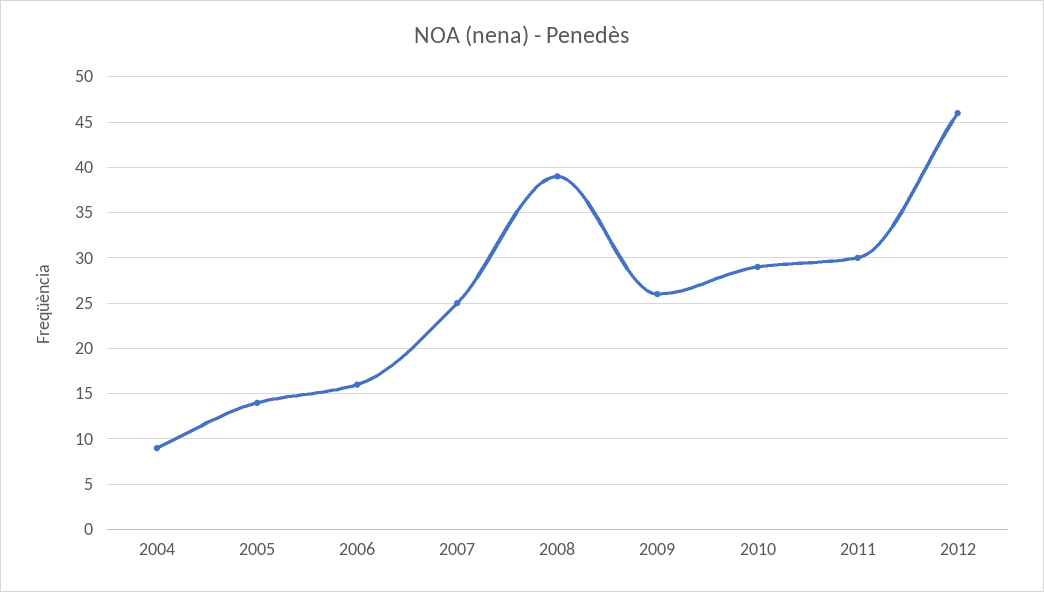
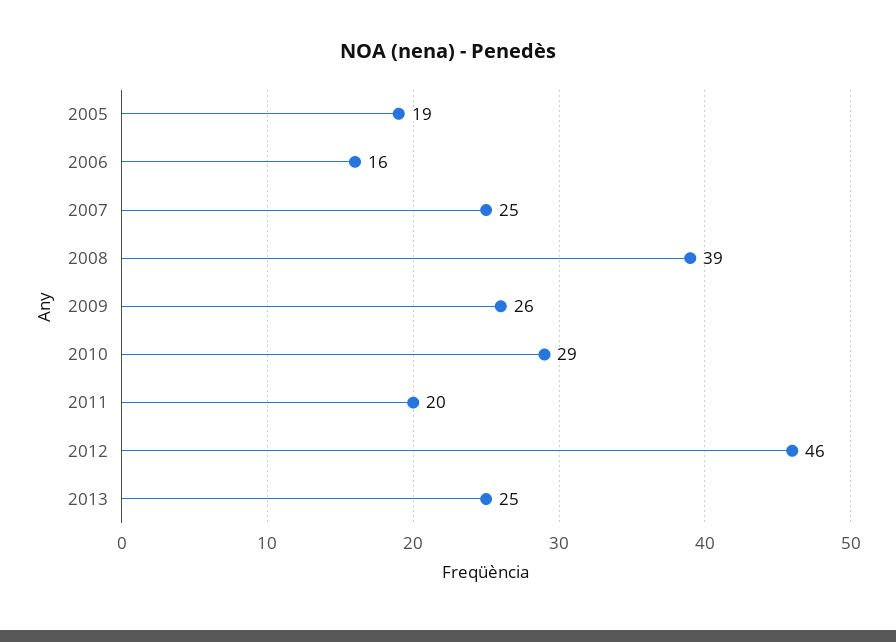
2004: 9 -> none
2005: 14 -> 19
2011: 30 -> 20
2013: none -> 25

